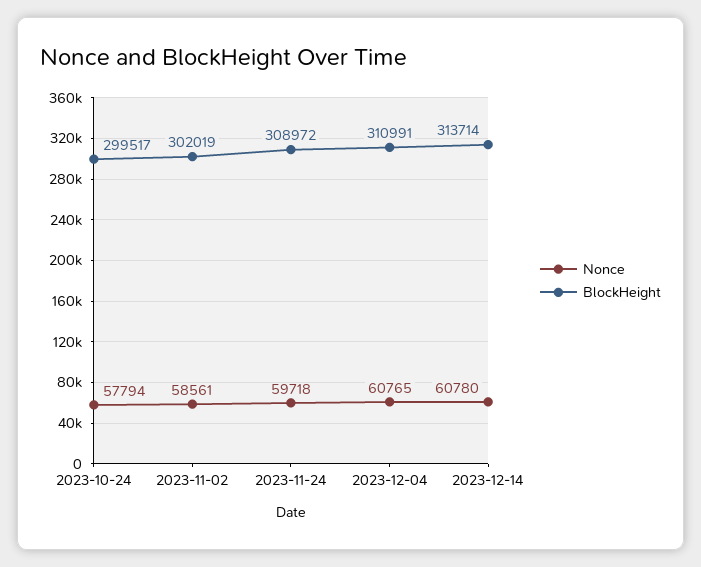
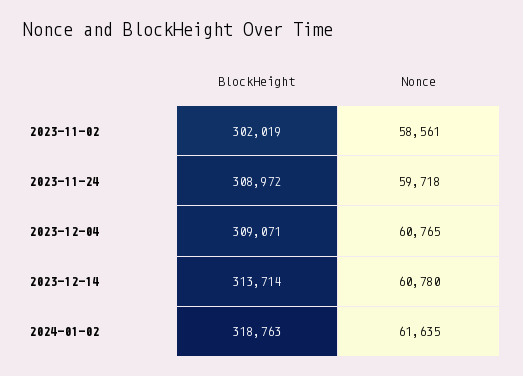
Nonce, 2023-10-24: 57794 -> none
BlockHeight, 2023-10-24: 299517 -> none
BlockHeight, 2023-12-04: 310991 -> 309071
BlockHeight, 2024-01-02: none -> 318763
Nonce, 2024-01-02: none -> 61635

